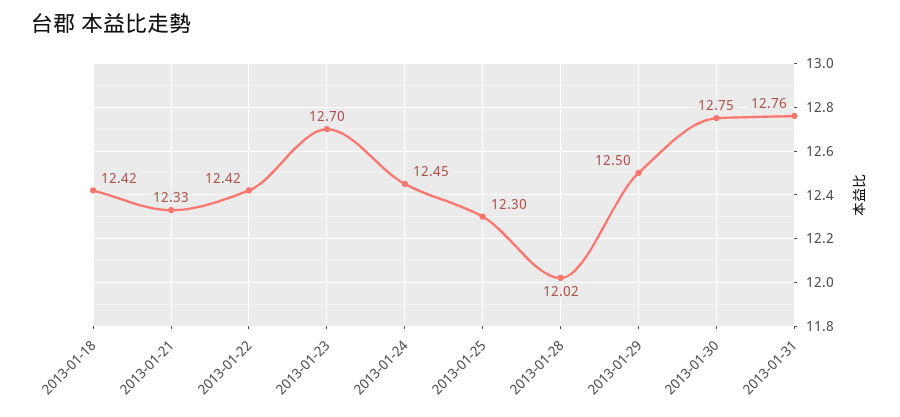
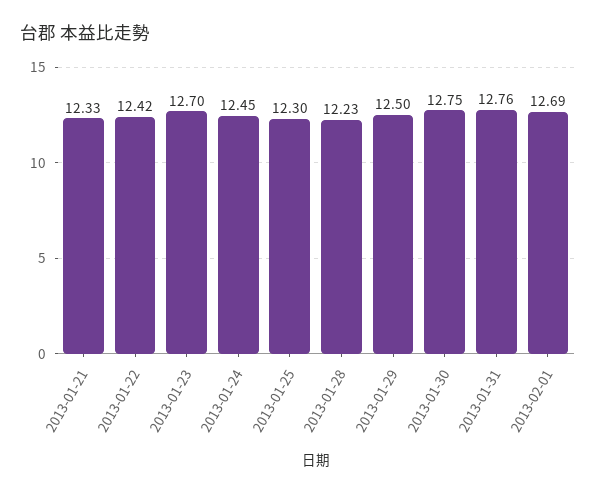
2013-01-18: 12.42 -> none
2013-01-28: 12.02 -> 12.23
2013-02-01: none -> 12.69

